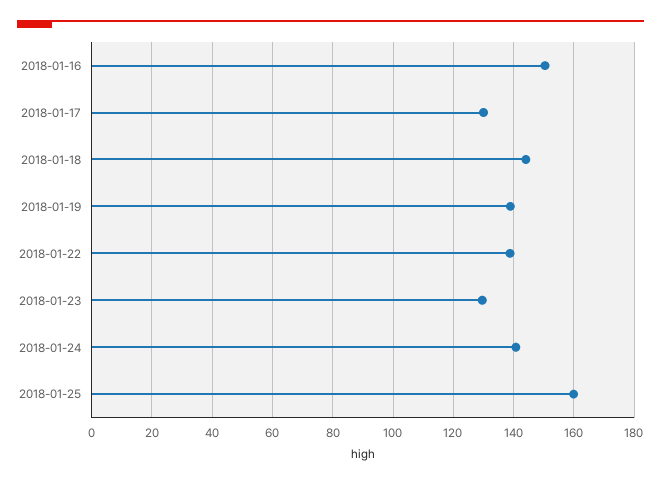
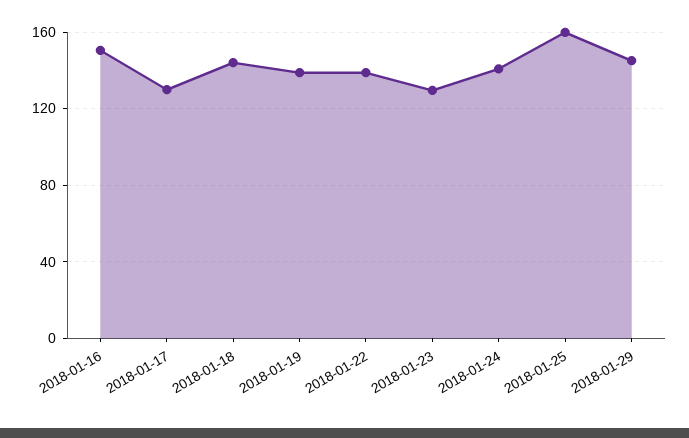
2018-01-29: none -> 145

